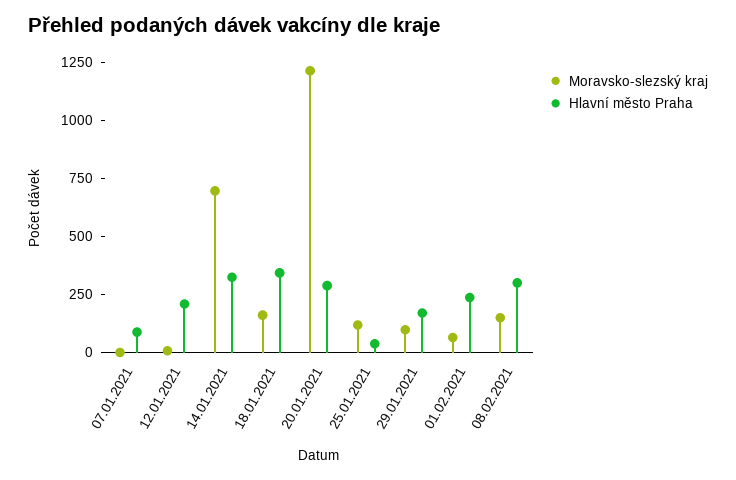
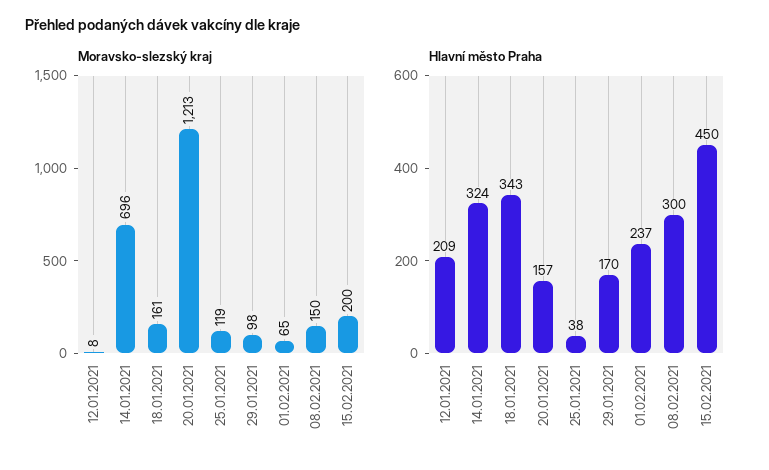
Moravsko-slezský kraj, 07.01.2021: 0 -> none
Hlavní město Praha, 07.01.2021: 100 -> none
Hlavní město Praha, 20.01.2021: 300 -> 157
Moravsko-slezský kraj, 15.02.2021: none -> 200
Hlavní město Praha, 15.02.2021: none -> 450

